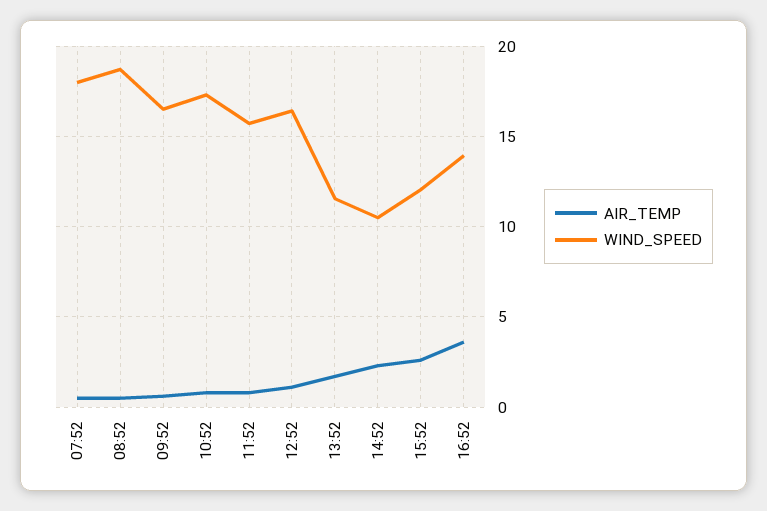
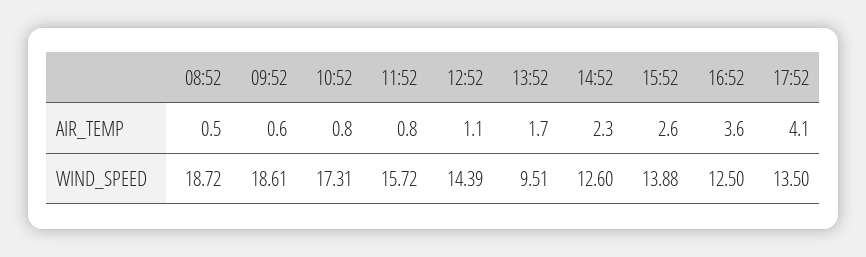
AIR_TEMP, 07:52: 0.5 -> none
WIND_SPEED, 07:52: 18 -> none
WIND_SPEED, 09:52: 16.5 -> 18.61
WIND_SPEED, 12:52: 16.5 -> 14.39
WIND_SPEED, 13:52: 11.5 -> 9.51
WIND_SPEED, 14:52: 10.5 -> 12.6
WIND_SPEED, 15:52: 12 -> 13.88
WIND_SPEED, 16:52: 14 -> 12.5
AIR_TEMP, 17:52: none -> 4.1
WIND_SPEED, 17:52: none -> 13.5

